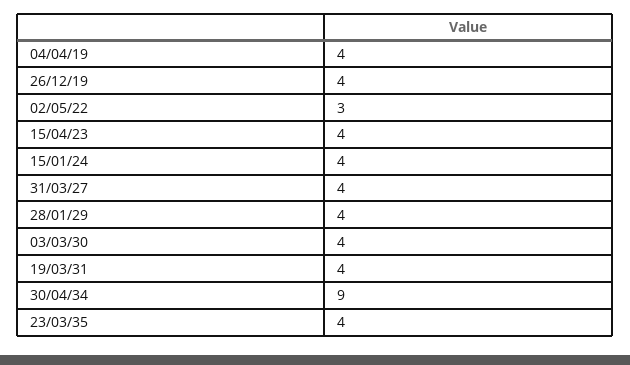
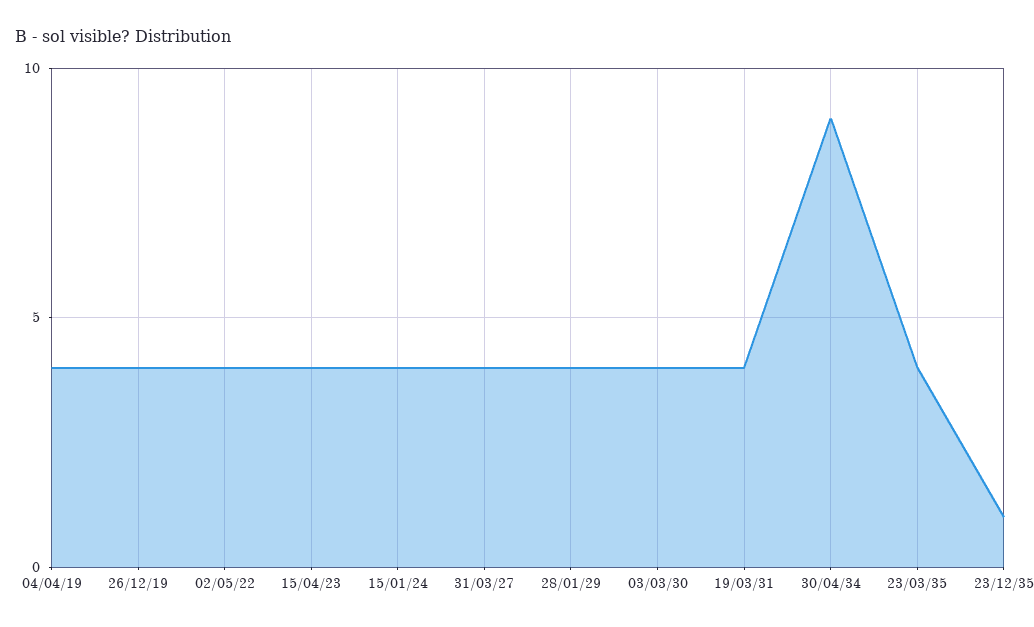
02/05/22: 3 -> 4
23/12/35: none -> 1

